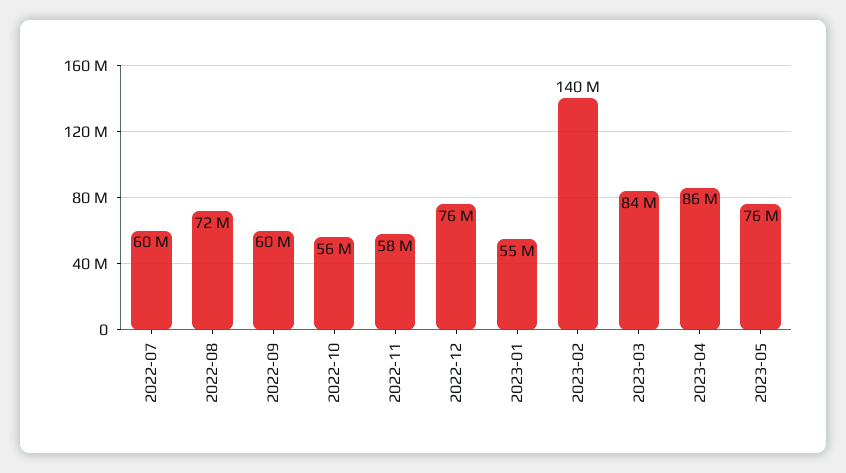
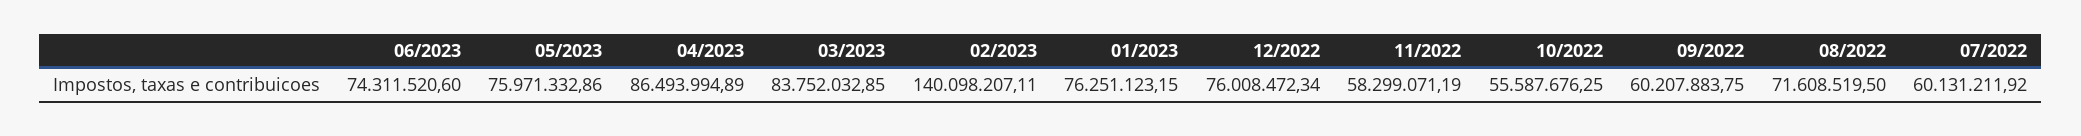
2023-01: 55000000 -> 76251123.15
06/2023: none -> 74311520.6

